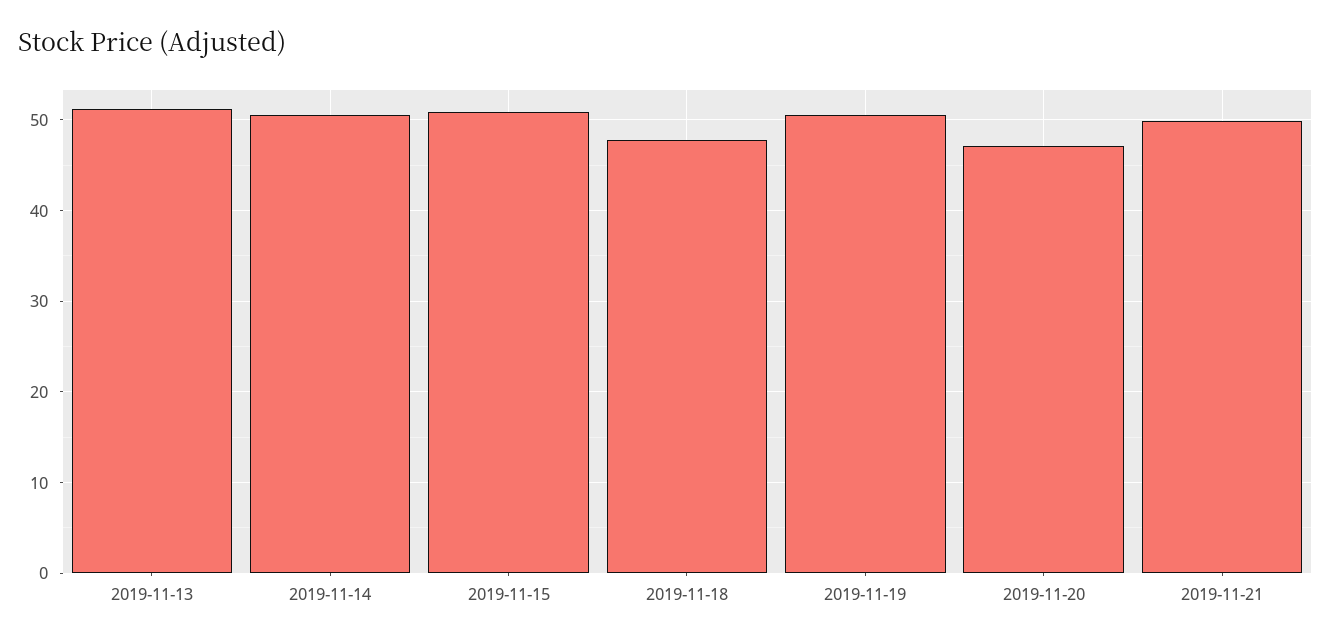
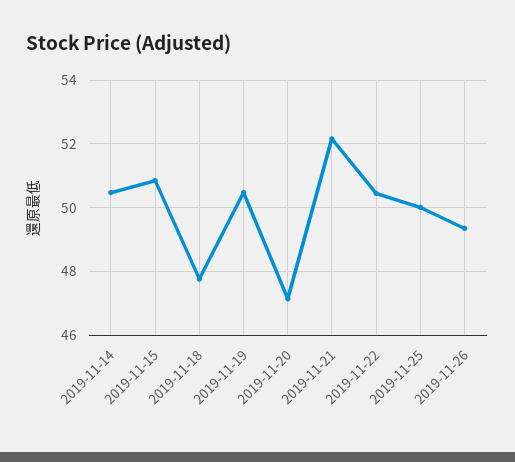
2019-11-13: 51 -> none
2019-11-21: 50 -> 52.2
2019-11-22: none -> 50.4
2019-11-25: none -> 50
2019-11-26: none -> 49.4

